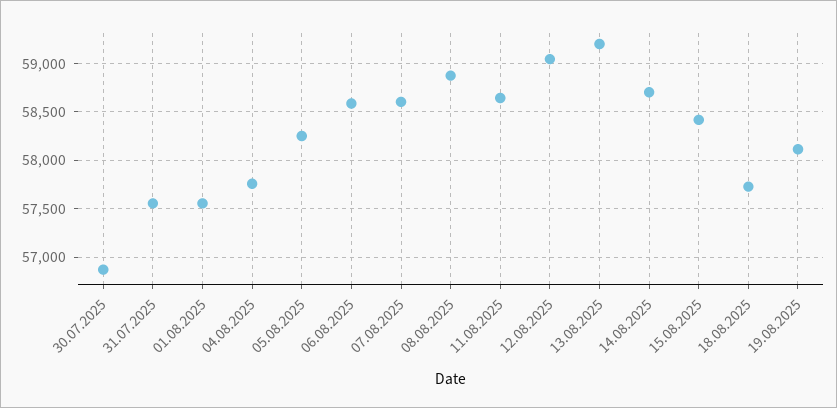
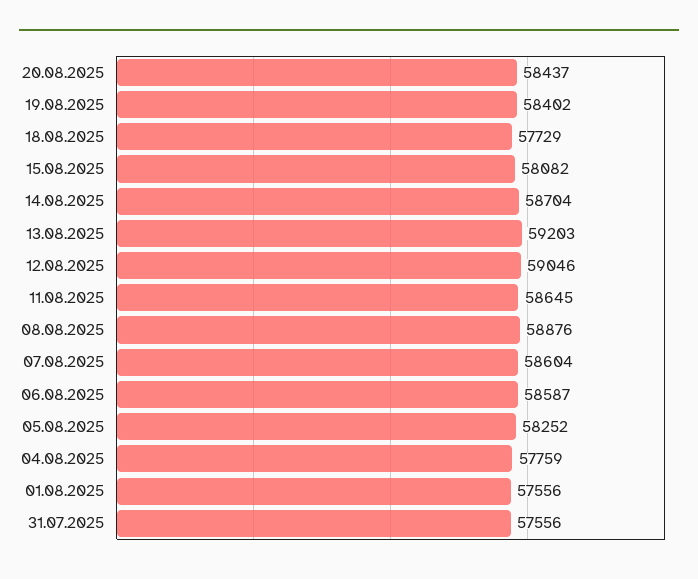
30.07.2025: 56900 -> none
15.08.2025: 58400 -> 58082
19.08.2025: 58100 -> 58402
20.08.2025: none -> 58437

